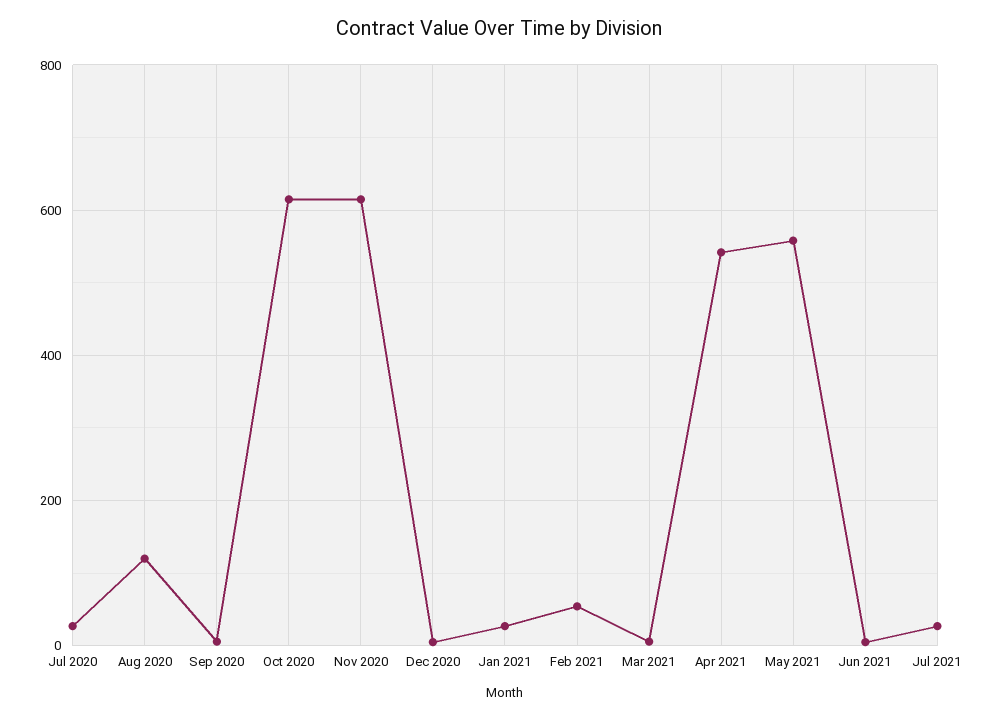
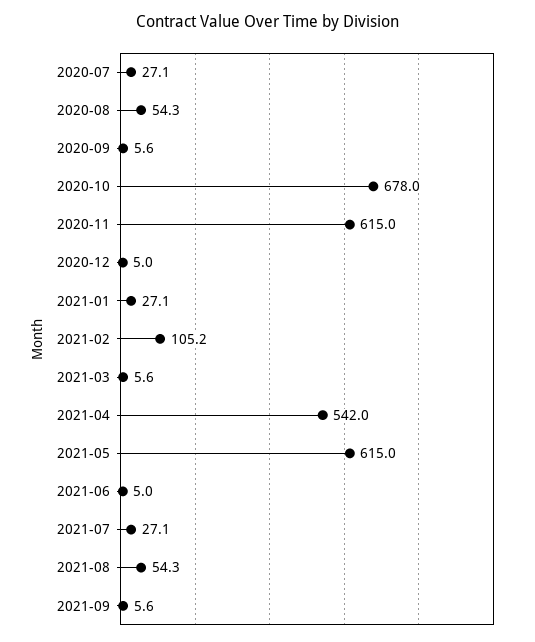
Aug 2020: 120 -> 54.3
Oct 2020: 620 -> 678
Feb 2021: 60 -> 105.2
May 2021: 560 -> 615
2021-08: none -> 54.3
2021-09: none -> 5.6

